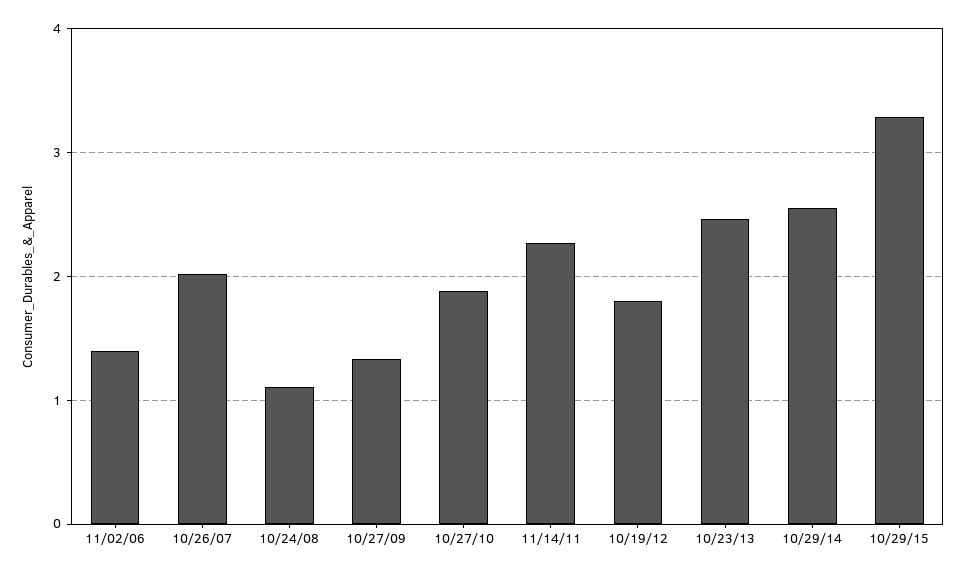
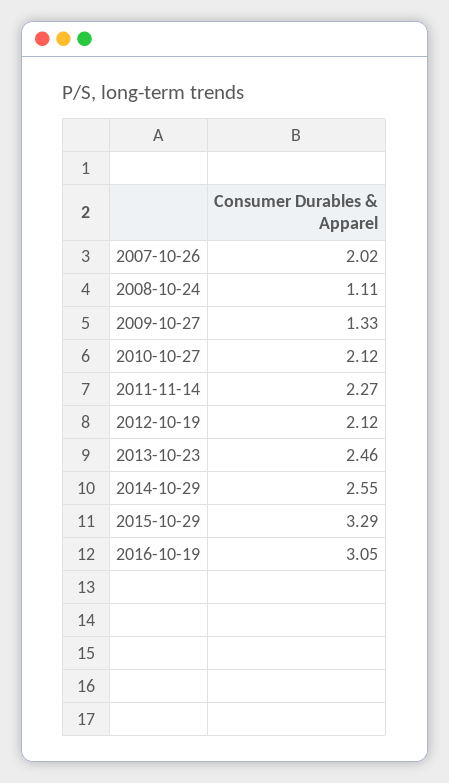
11/02/06: 1.4 -> none
10/27/10: 1.9 -> 2.12
10/19/12: 1.8 -> 2.12
2016-10-19: none -> 3.05

